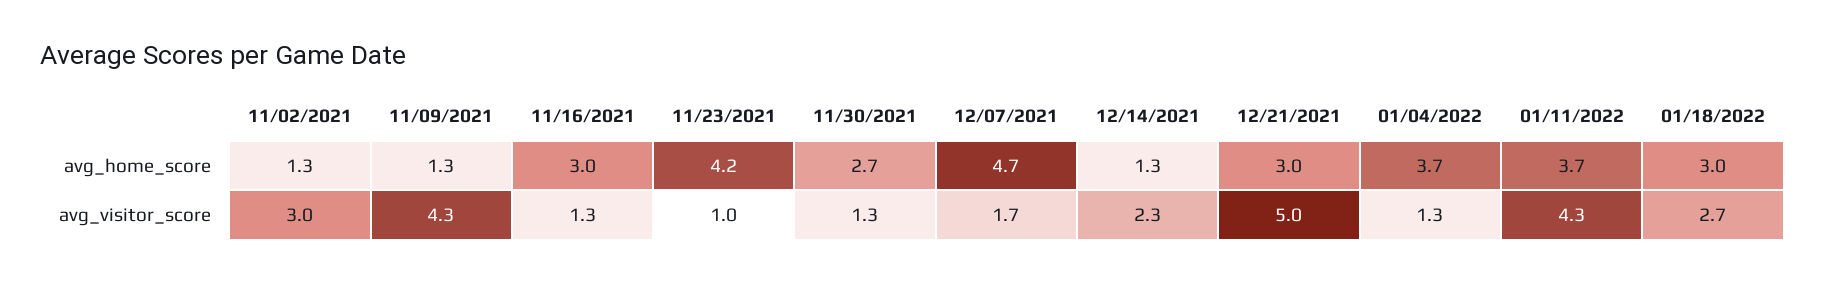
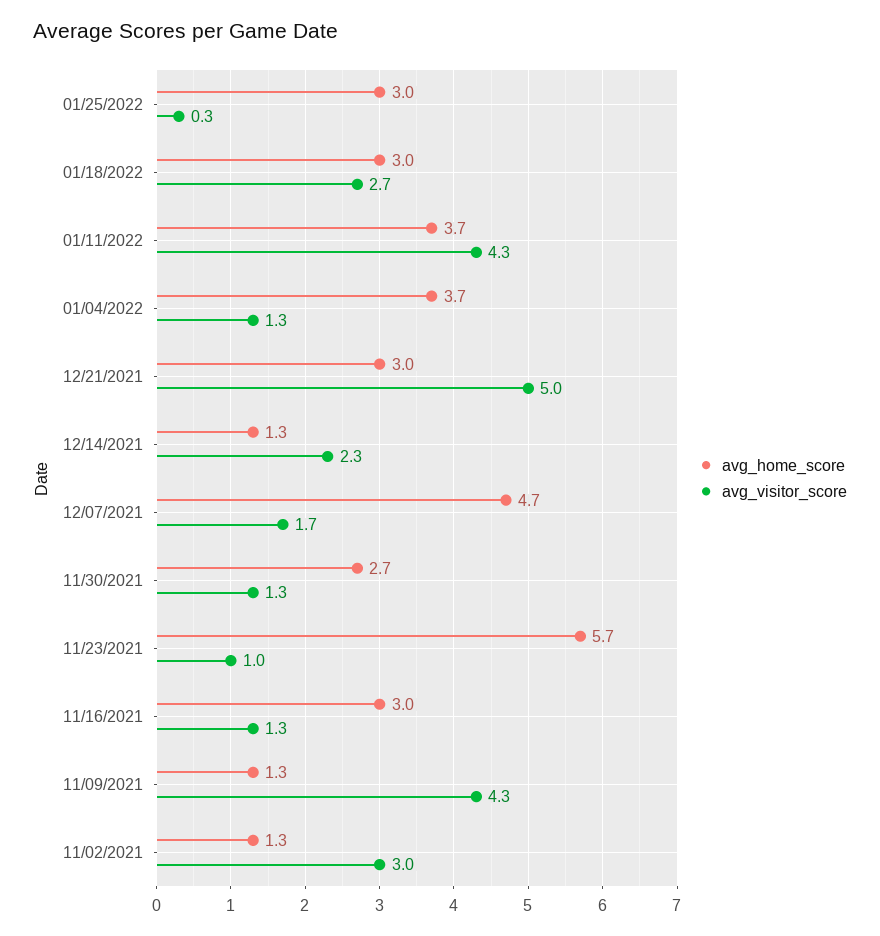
avg_home_score, 11/23/2021: 4.2 -> 5.7
avg_home_score, 01/25/2022: none -> 3
avg_visitor_score, 01/25/2022: none -> 0.3

